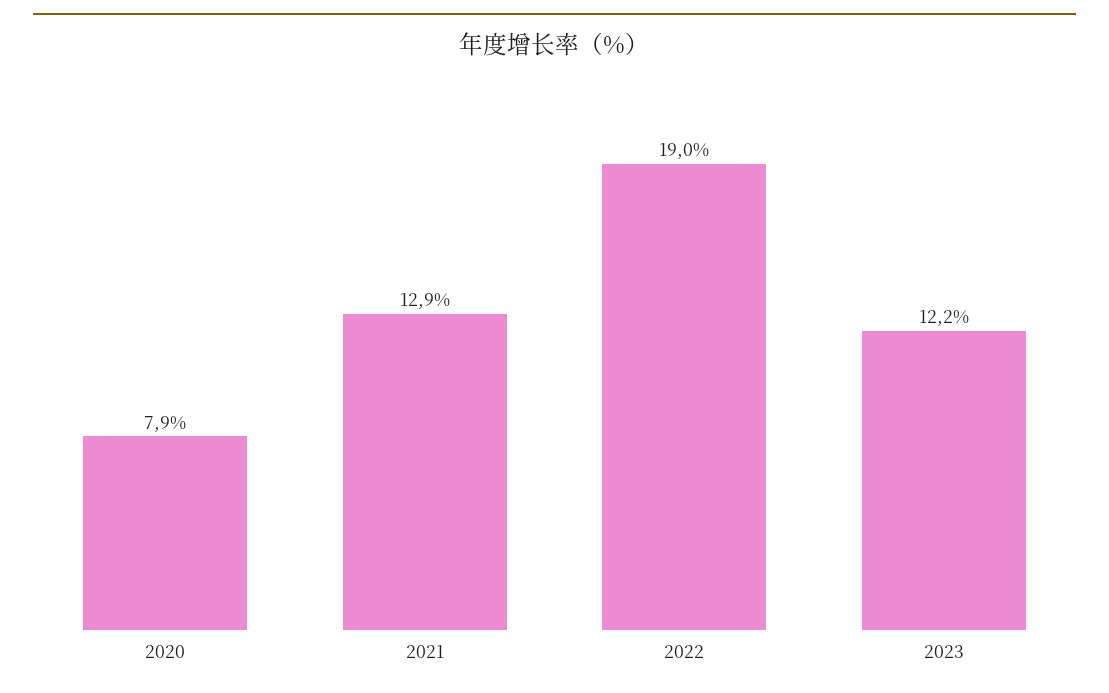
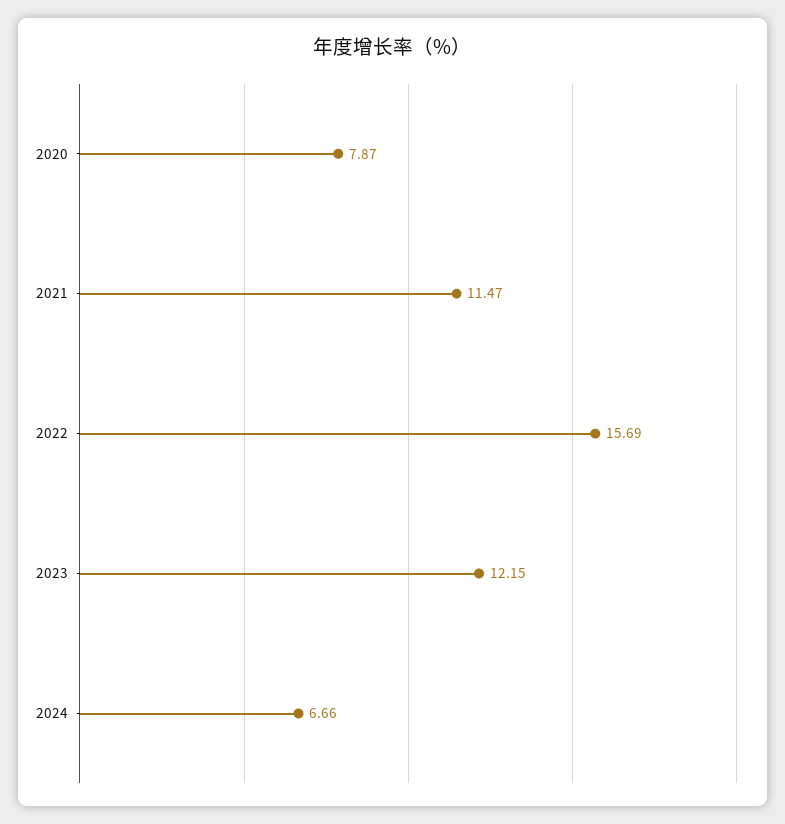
2021: 12.9 -> 11.47
2022: 19 -> 15.69
2024: none -> 6.66

